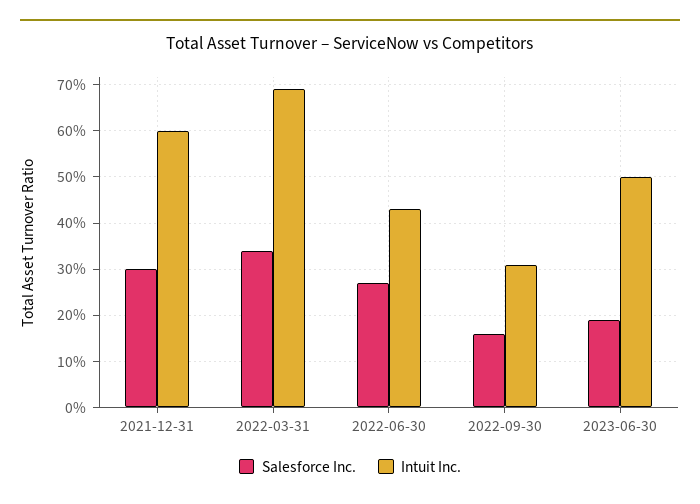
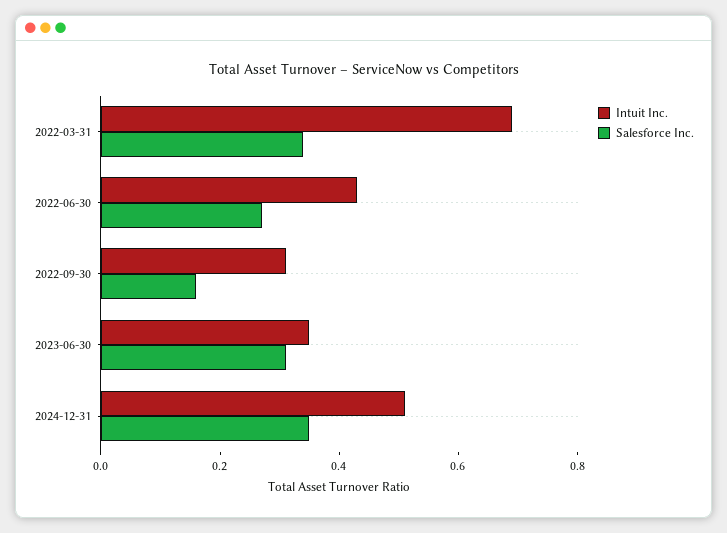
Salesforce Inc., 2021-12-31: 0.3 -> none
Intuit Inc., 2021-12-31: 0.6 -> none
Salesforce Inc., 2023-06-30: 0.2 -> 0.3
Intuit Inc., 2023-06-30: 0.5 -> 0.35
Intuit Inc., 2024-12-31: none -> 0.5
Salesforce Inc., 2024-12-31: none -> 0.35

